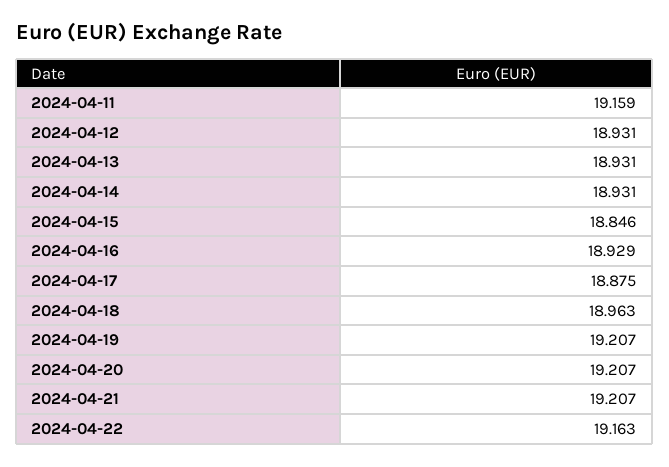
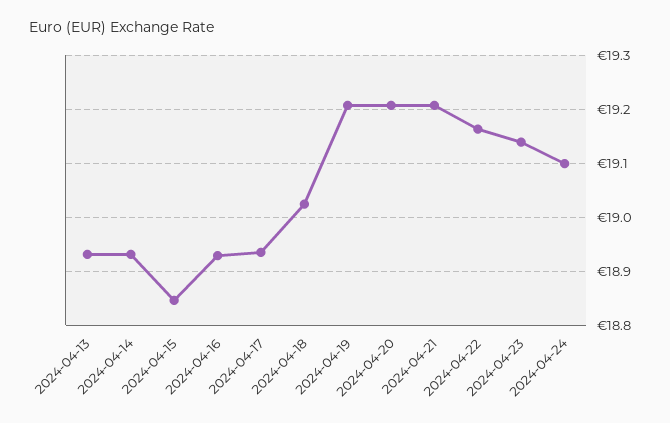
2024-04-11: 19.159 -> none
2024-04-12: 18.931 -> none
2024-04-17: 18.875 -> 18.94
2024-04-18: 18.963 -> 19.02
2024-04-23: none -> 19.14
2024-04-24: none -> 19.1

